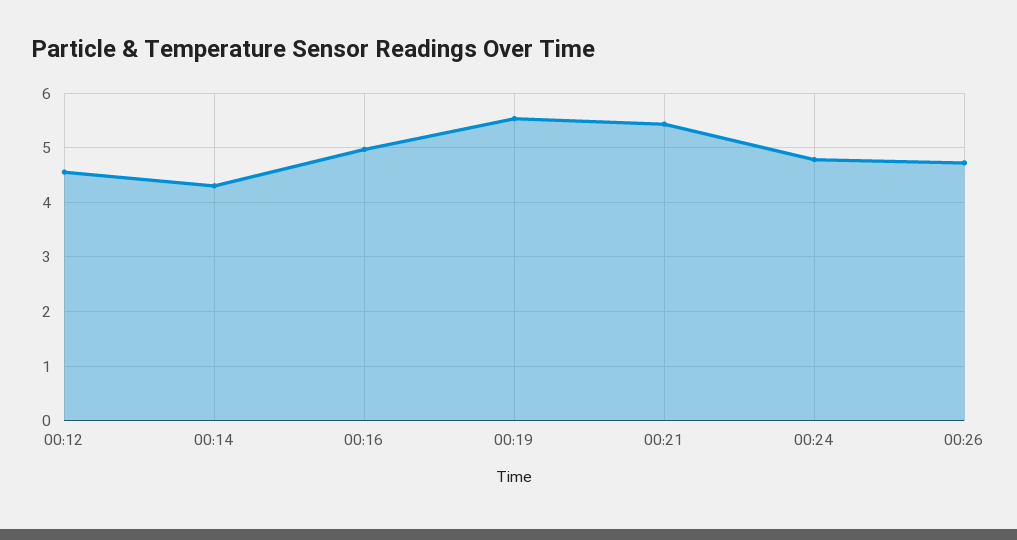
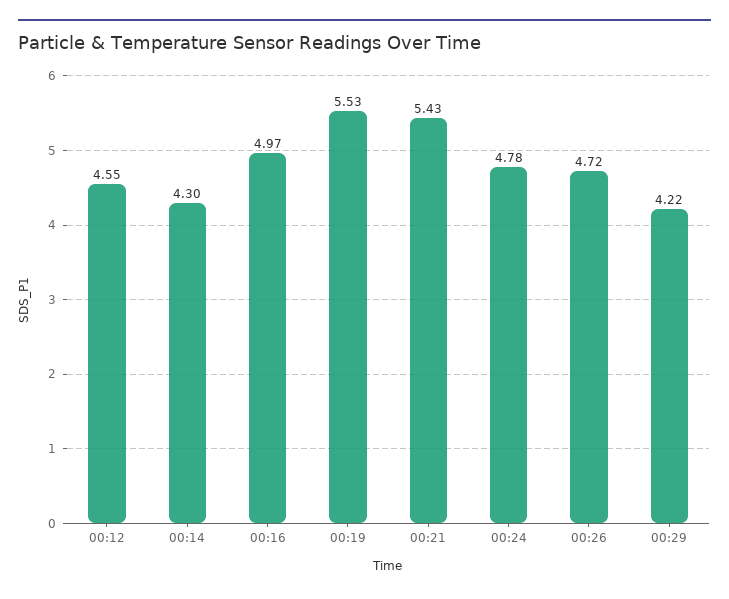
00:29: none -> 4.22

